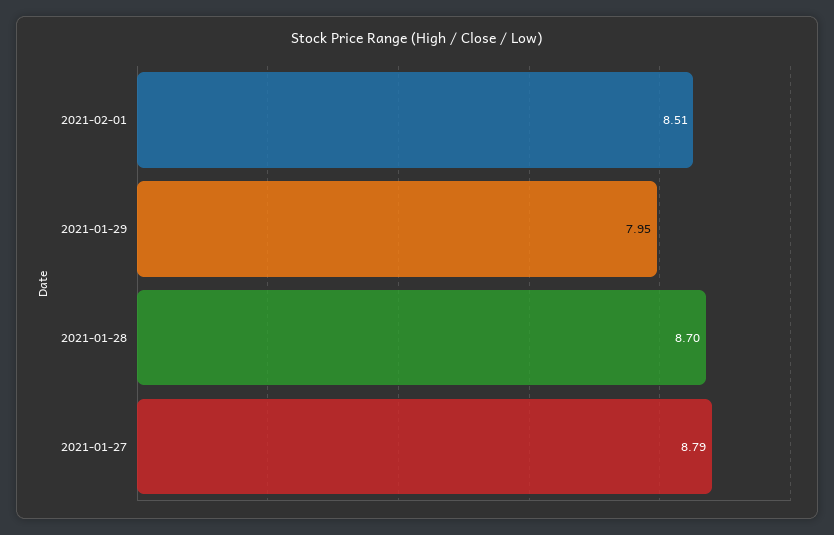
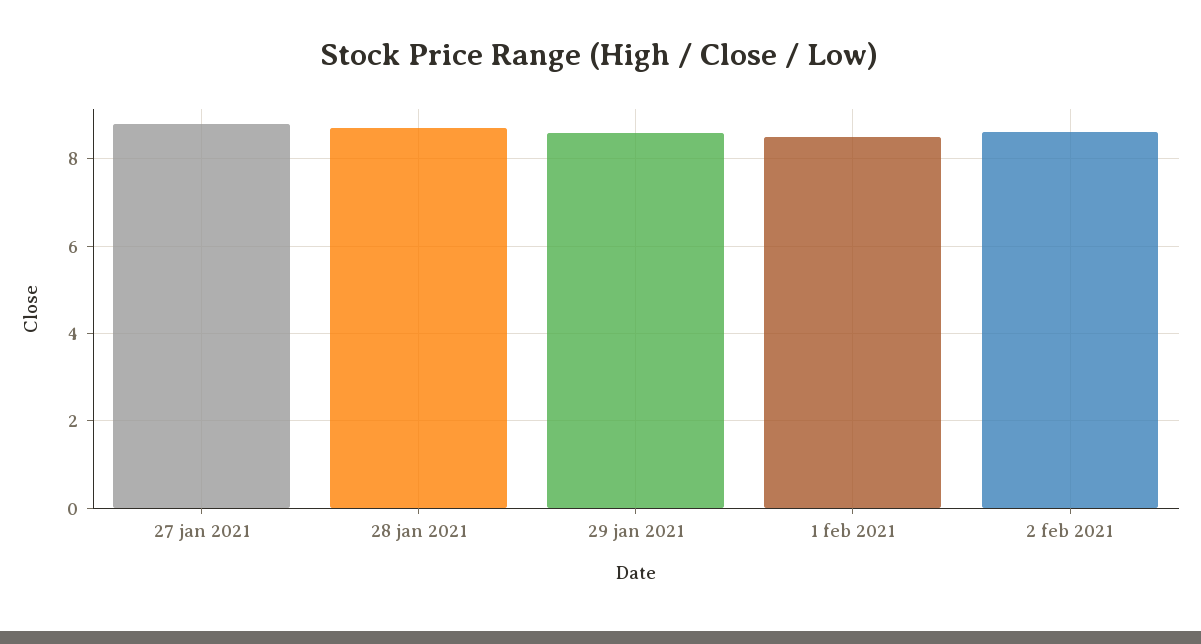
2021-01-29: 7.95 -> 8.6
2 feb 2021: none -> 8.6

